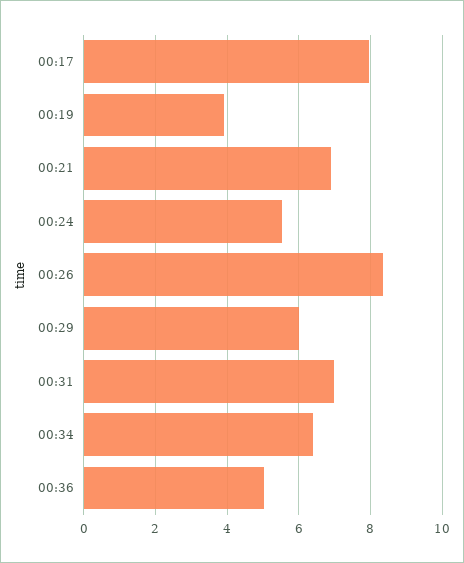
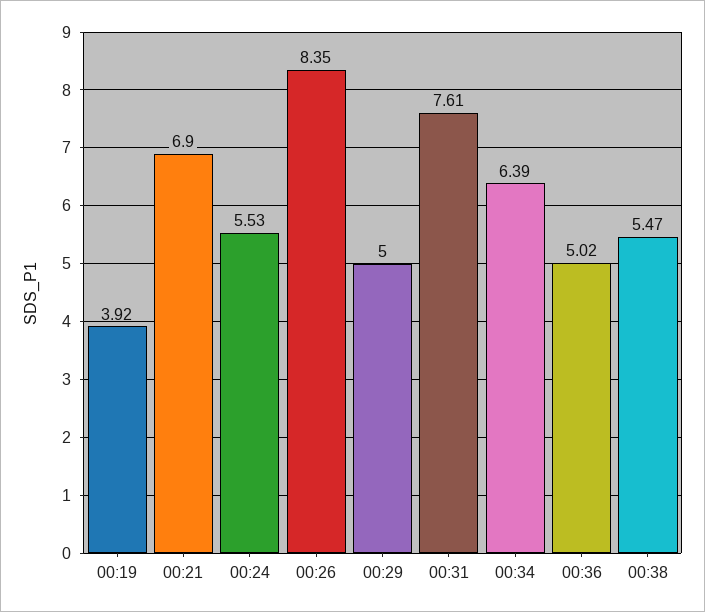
00:17: 8 -> none
00:29: 6 -> 5
00:31: 7 -> 7.61
00:38: none -> 5.47

